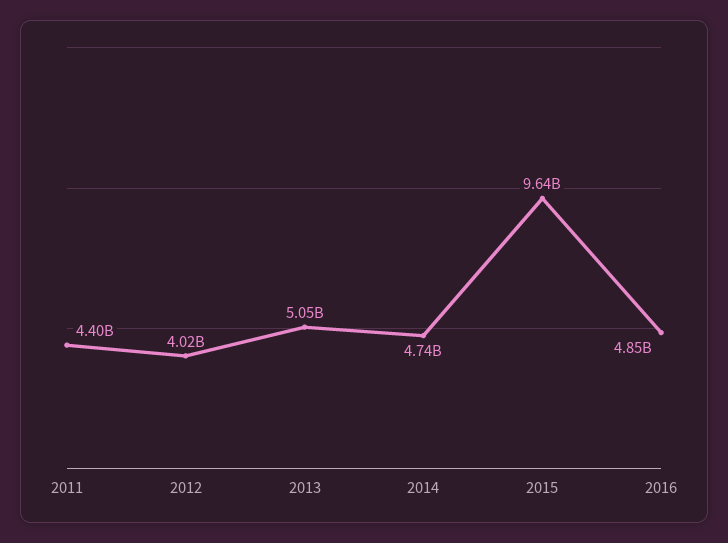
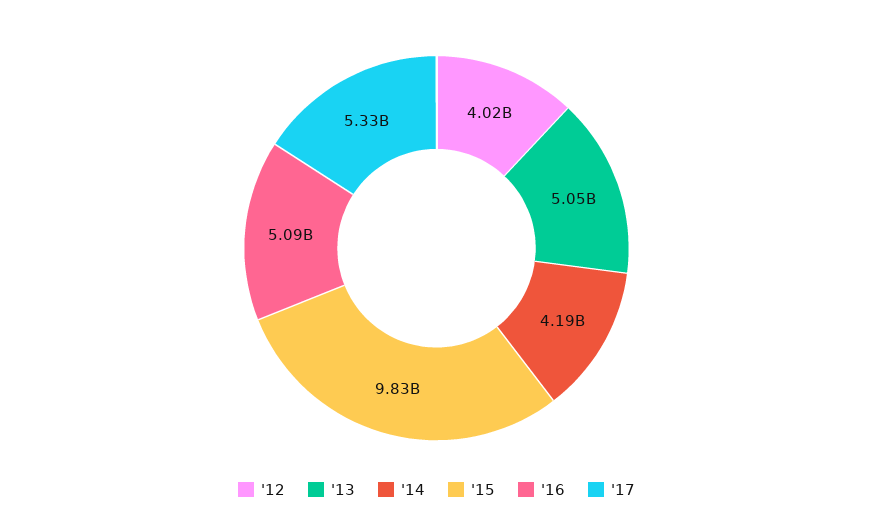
2011: 4400000000 -> none
2014: 4740000000 -> 4190000000
2015: 9640000000 -> 9830000000
2016: 4850000000 -> 5090000000
'17: none -> 5330000000

